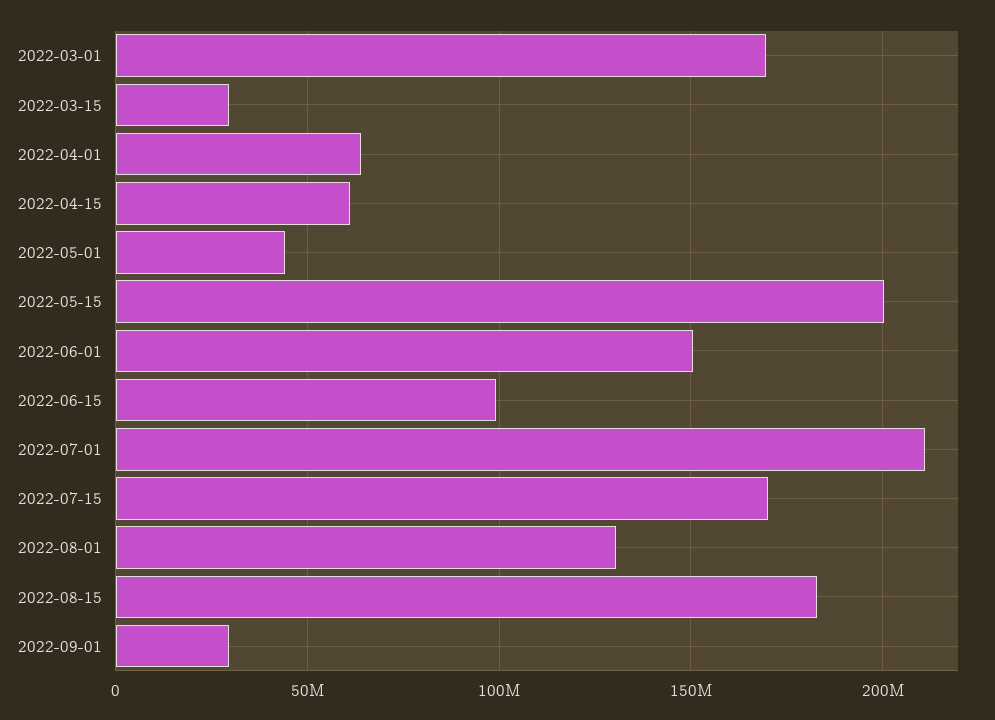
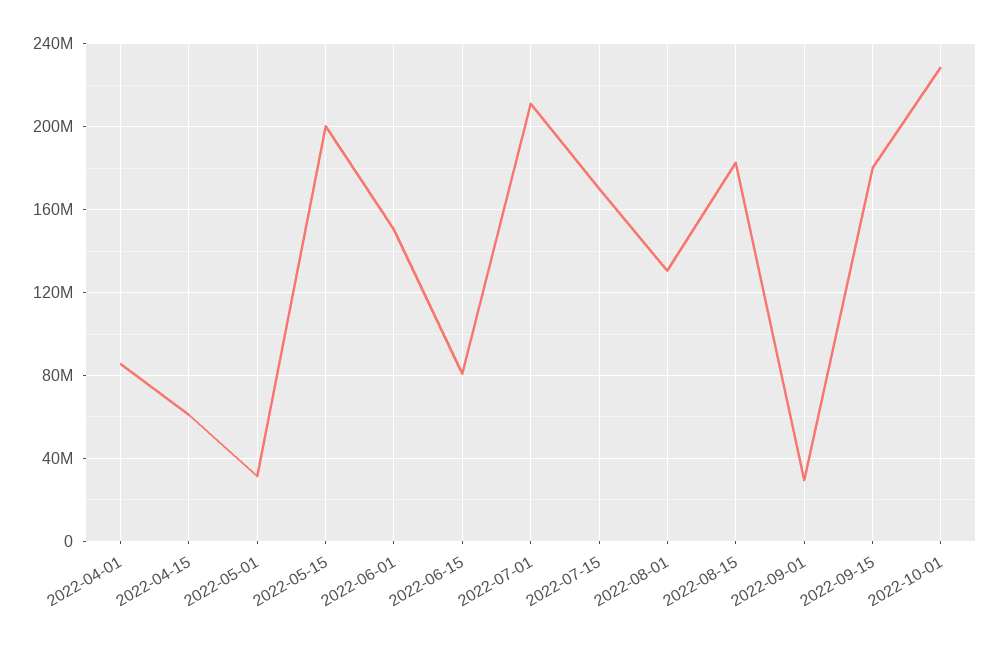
2022-03-01: 170000000 -> none
2022-03-15: 30000000 -> none
2022-04-01: 65000000 -> 85000000
2022-05-01: 45000000 -> 30000000
2022-06-15: 100000000 -> 80000000
2022-09-15: none -> 180000000
2022-10-01: none -> 230000000

